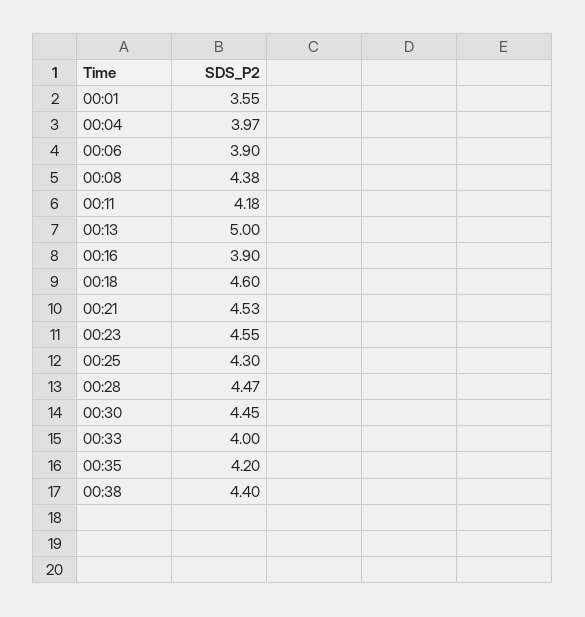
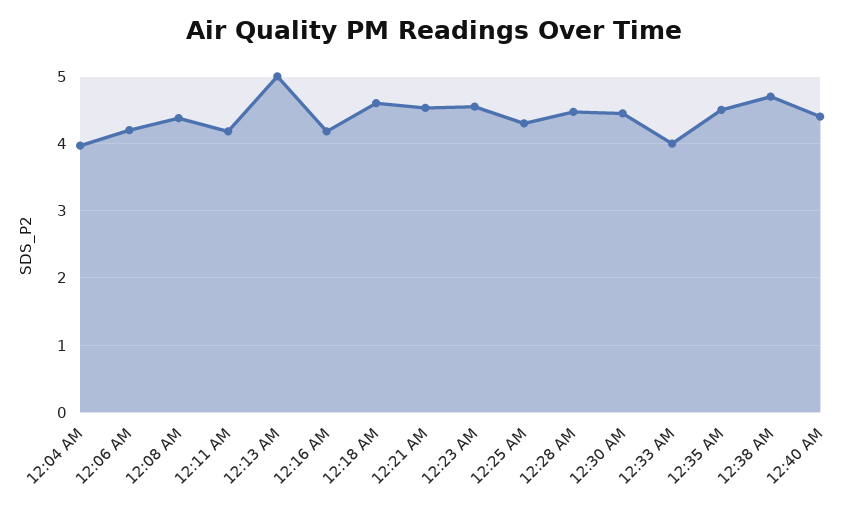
00:01: 3.55 -> none
00:06: 3.9 -> 4.2
00:16: 3.9 -> 4.2
00:35: 4.2 -> 4.5
00:38: 4.4 -> 4.7
12:40 AM: none -> 4.4

